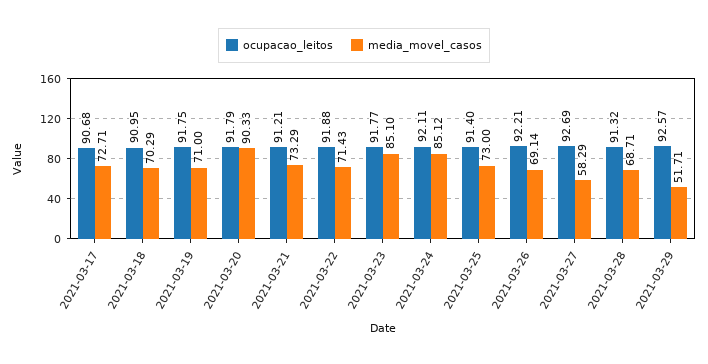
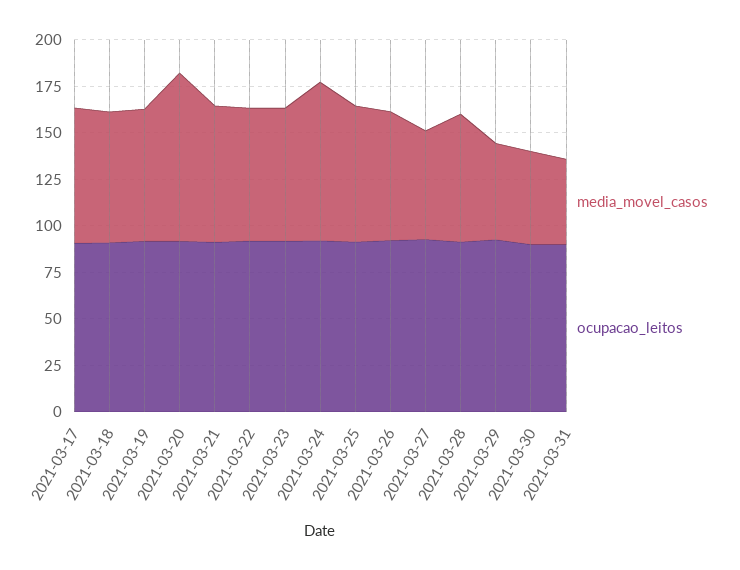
media_movel_casos, 2021-03-23: 85.1 -> 70
media_movel_casos, 2021-03-30: none -> 50
ocupacao_leitos, 2021-03-30: none -> 90
media_movel_casos, 2021-03-31: none -> 45
ocupacao_leitos, 2021-03-31: none -> 90

